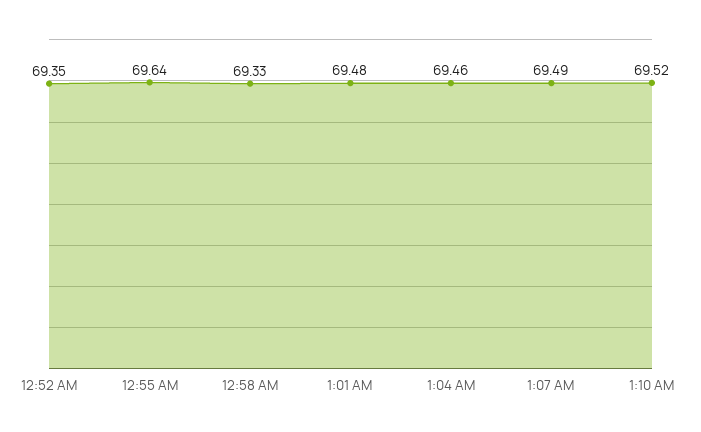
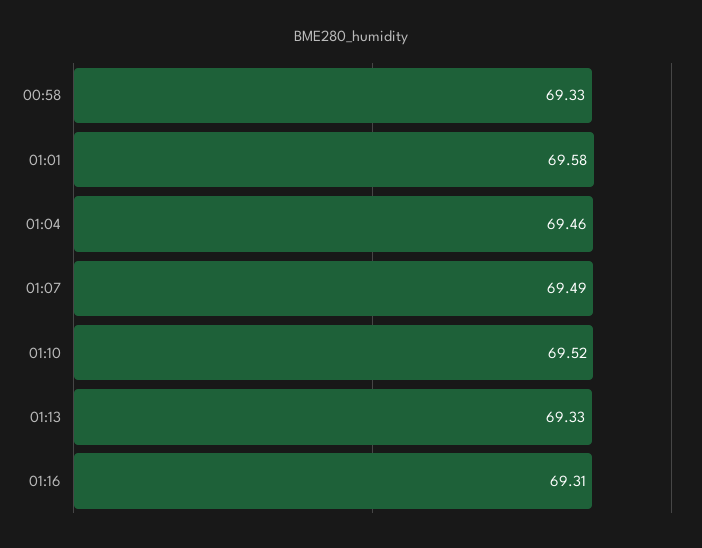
12:52 AM: 69.35 -> none
12:55 AM: 69.64 -> none
1:01 AM: 69.48 -> 69.58
01:13: none -> 69.33
01:16: none -> 69.31

